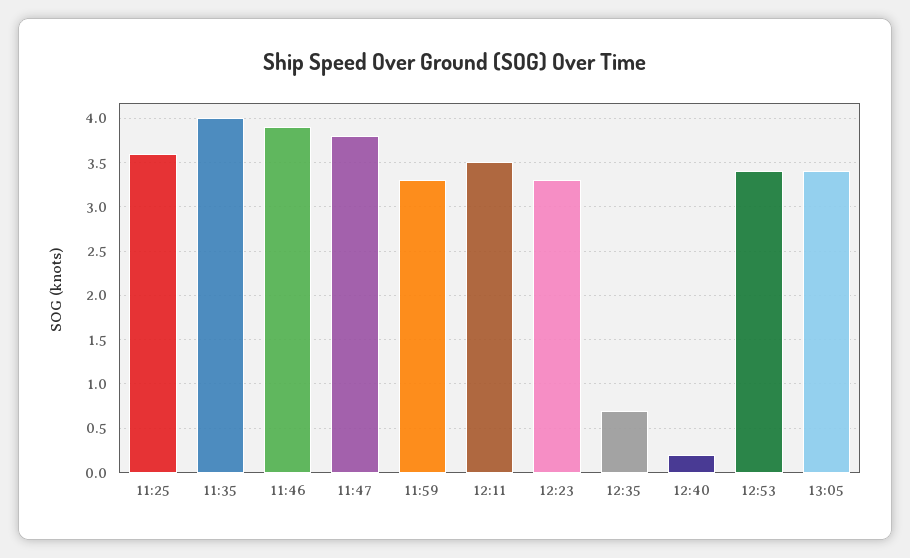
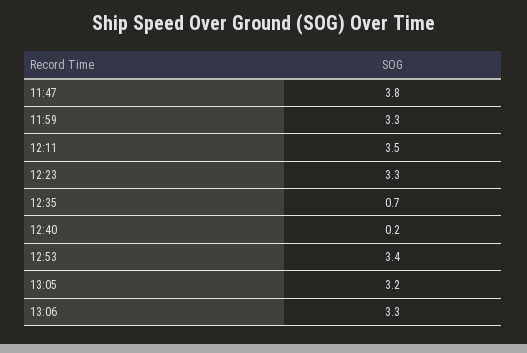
11:25: 3.6 -> none
11:35: 4 -> none
11:46: 3.9 -> none
13:05: 3.4 -> 3.2
13:06: none -> 3.3

